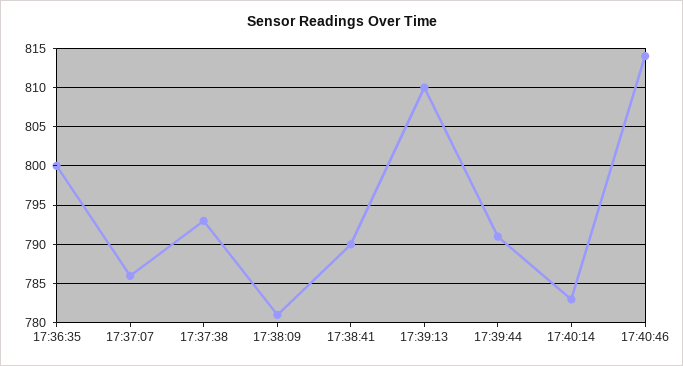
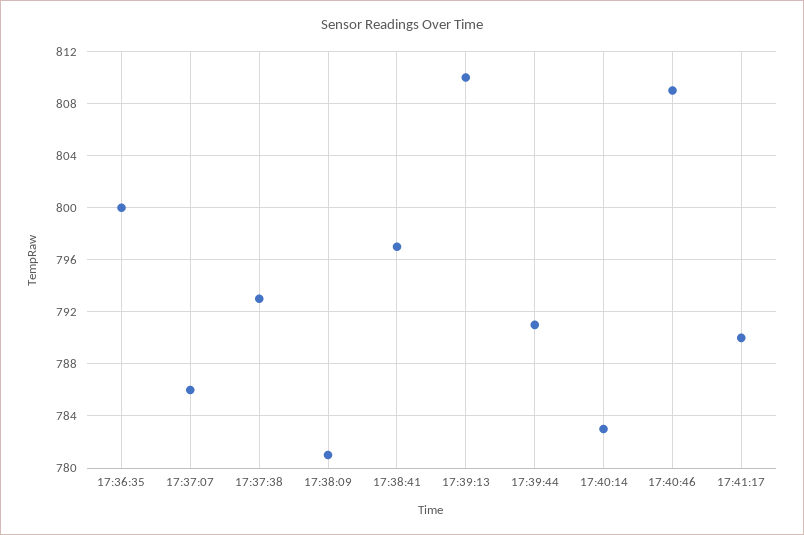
17:38:41: 790 -> 797
17:40:46: 814 -> 809
17:41:17: none -> 790

